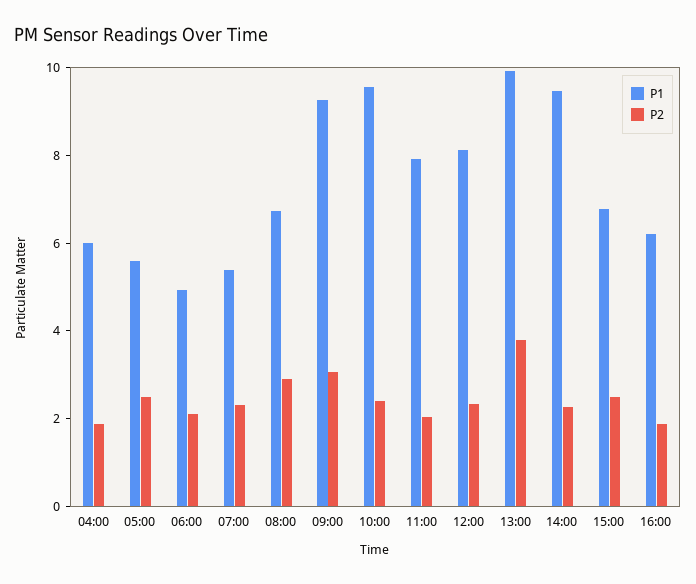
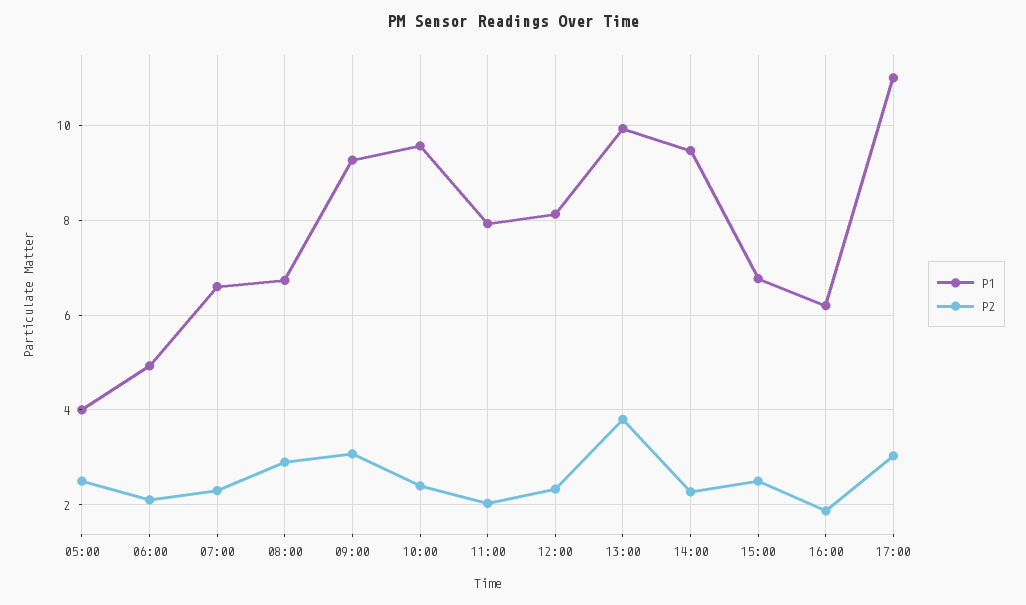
P1, 04:00: 6 -> none
P2, 04:00: 2 -> none
P1, 05:00: 5.5 -> 4
P1, 07:00: 5.5 -> 6.6
P1, 17:00: none -> 11
P2, 17:00: none -> 3

